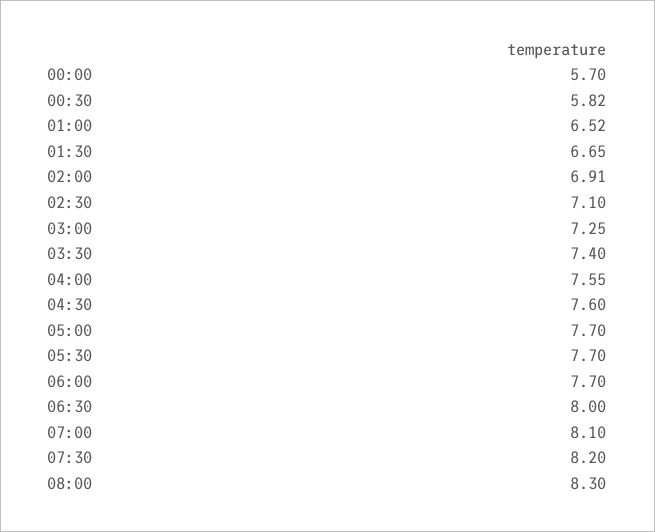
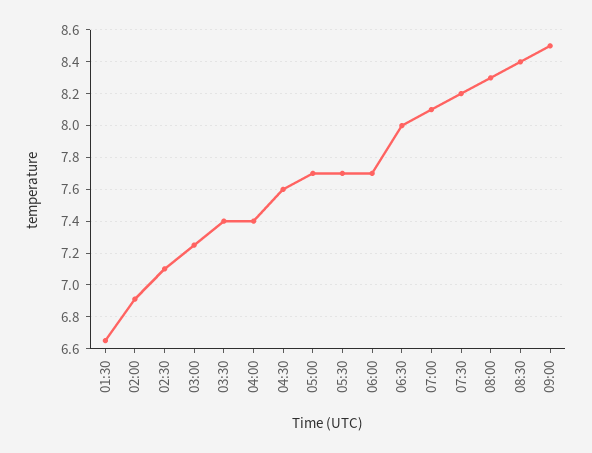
00:00: 5.7 -> none
00:30: 5.82 -> none
01:00: 6.52 -> none
04:00: 7.55 -> 7.4
08:30: none -> 8.4
09:00: none -> 8.5

